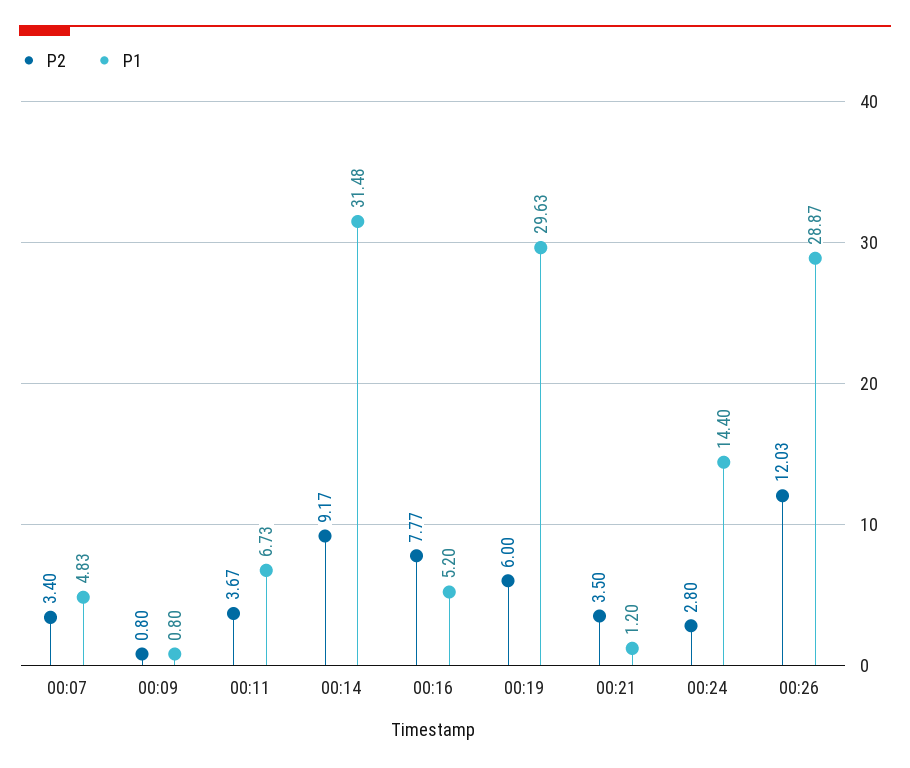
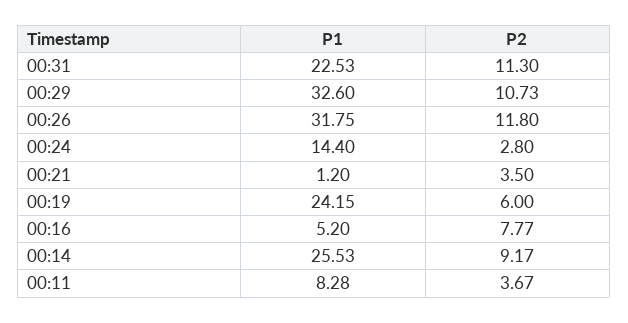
P2, 00:07: 3.4 -> none
P1, 00:07: 4.83 -> none
P2, 00:09: 0.8 -> none
P1, 00:09: 0.8 -> none
P1, 00:11: 6.73 -> 8.28
P1, 00:14: 31.48 -> 25.53
P1, 00:19: 29.63 -> 24.15
P2, 00:26: 12.03 -> 11.8
P1, 00:26: 28.87 -> 31.75
P1, 00:31: none -> 22.53
P2, 00:31: none -> 11.3
P1, 00:29: none -> 32.6
P2, 00:29: none -> 10.73

